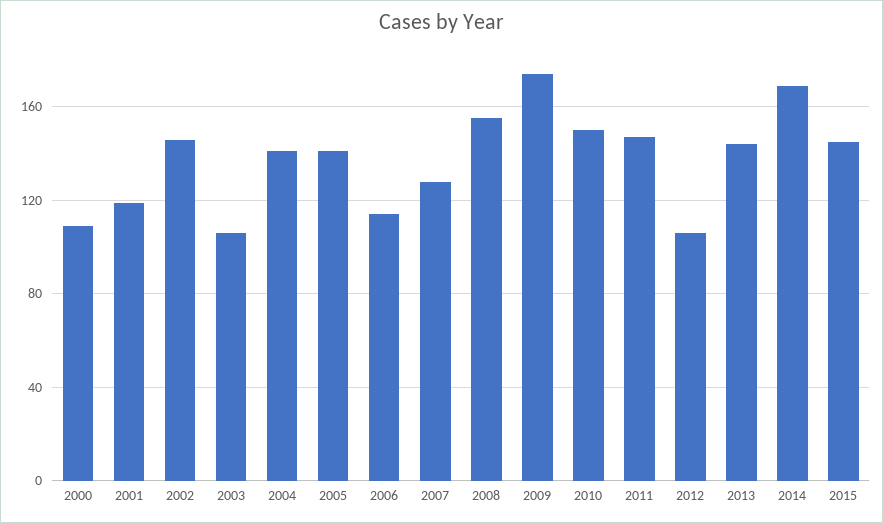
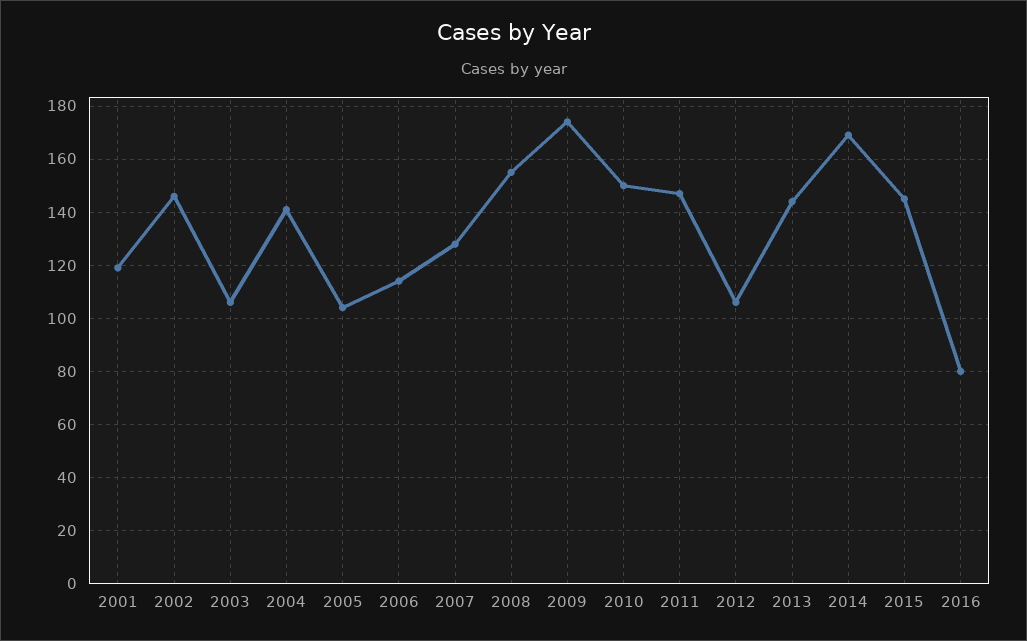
2000: 110 -> none
2005: 140 -> 105
2016: none -> 80

